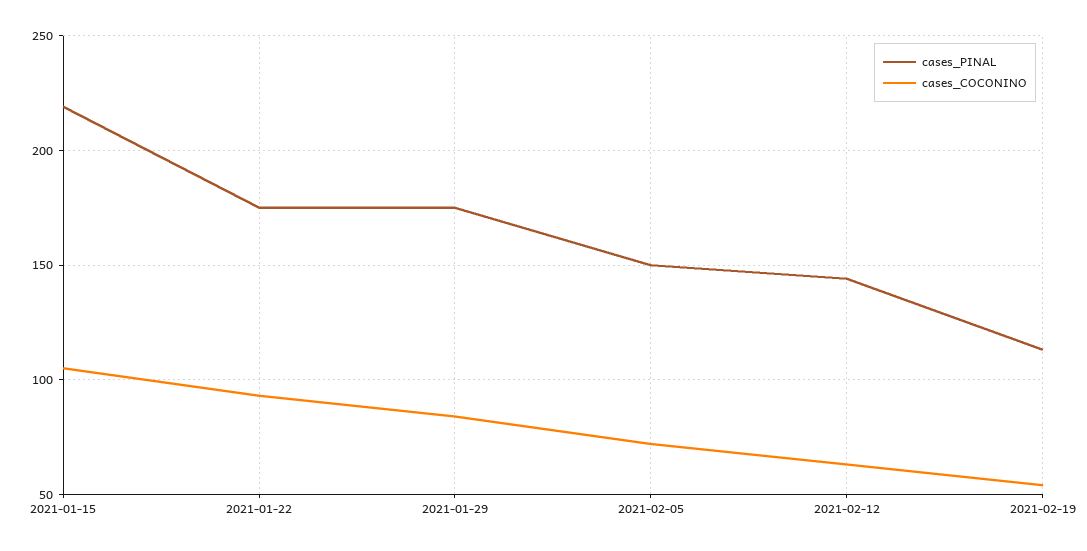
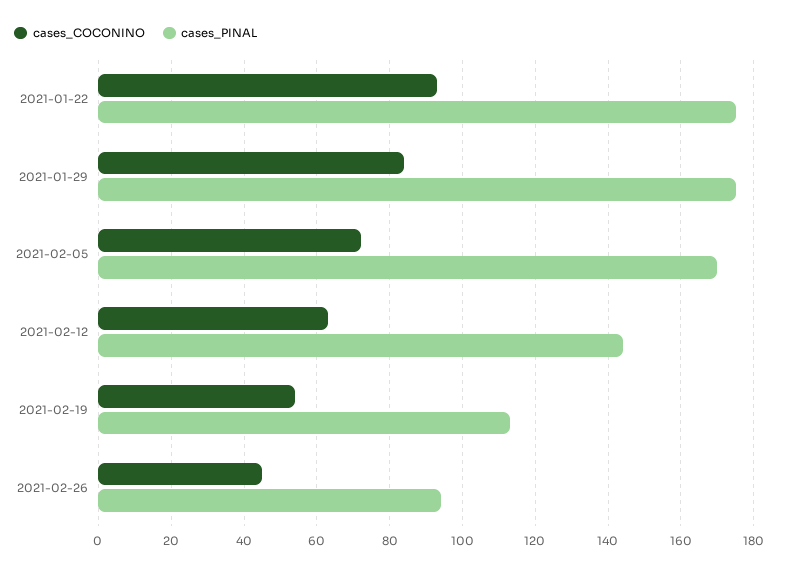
cases_PINAL, 2021-01-15: 220 -> none
cases_COCONINO, 2021-01-15: 105 -> none
cases_PINAL, 2021-02-05: 150 -> 170
cases_COCONINO, 2021-02-26: none -> 45
cases_PINAL, 2021-02-26: none -> 95

